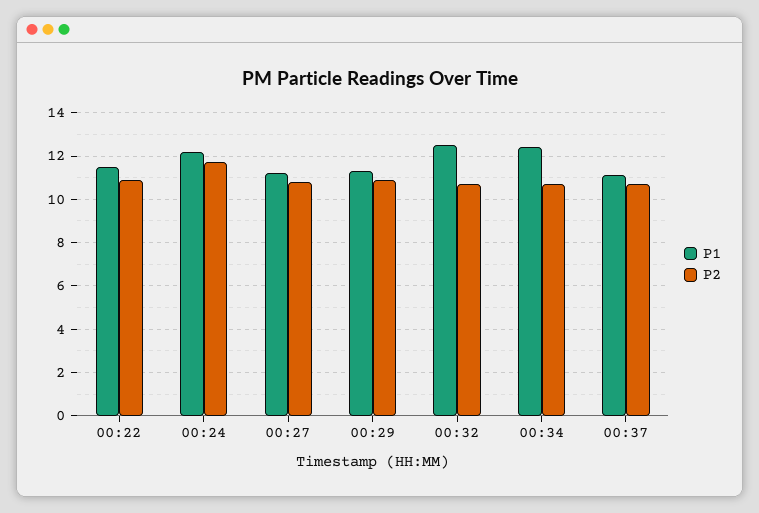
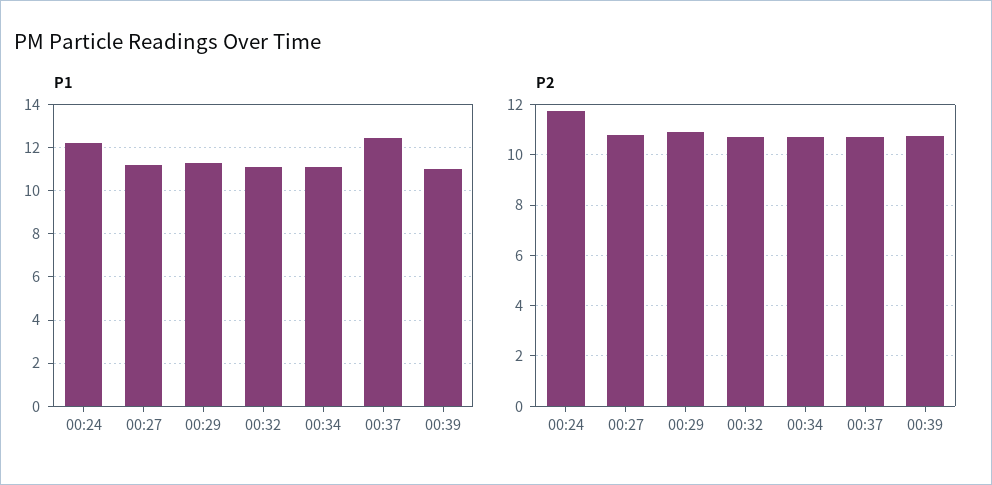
P1, 00:22: 11.5 -> none
P2, 00:22: 11 -> none
P1, 00:32: 12.5 -> 11
P1, 00:34: 12.5 -> 11
P1, 00:37: 11 -> 12.5
P1, 00:39: none -> 11
P2, 00:39: none -> 10.75

